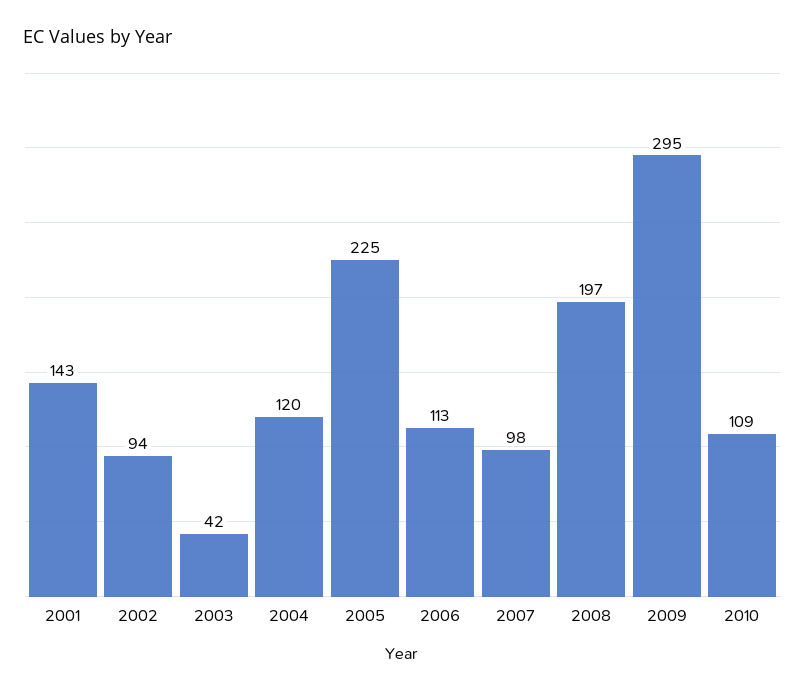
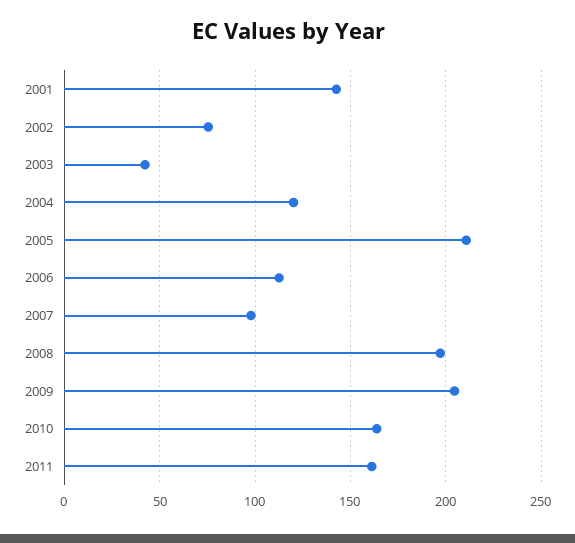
2002: 94 -> 75
2005: 225 -> 210
2009: 295 -> 205
2010: 109 -> 165
2011: none -> 160

